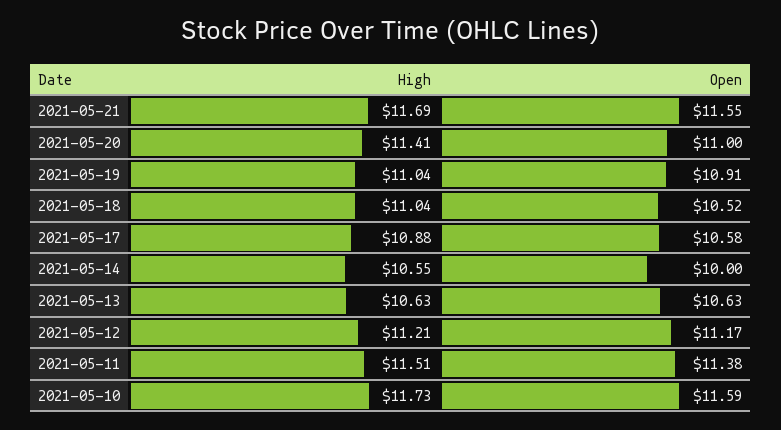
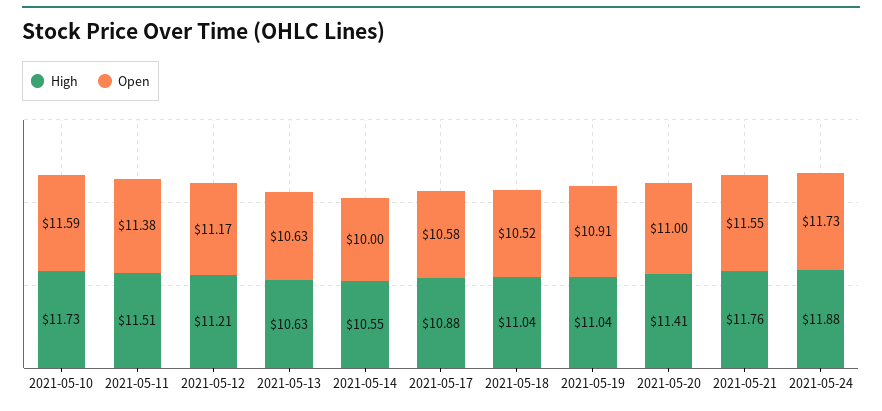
High, 2021-05-21: 11.69 -> 11.76
High, 2021-05-24: none -> 11.88
Open, 2021-05-24: none -> 11.73

